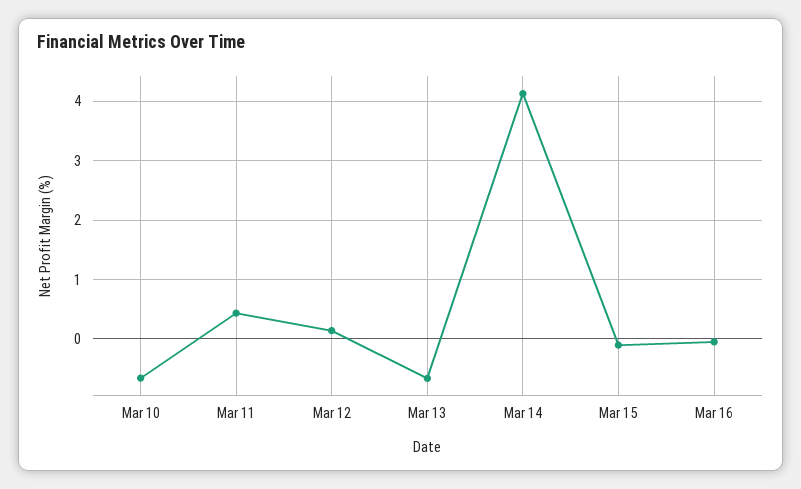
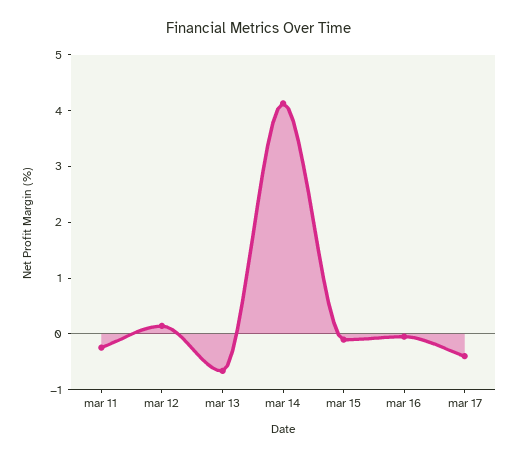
Mar 10: -0.6 -> none
Mar 11: 0.4 -> -0.2
mar 17: none -> -0.4

